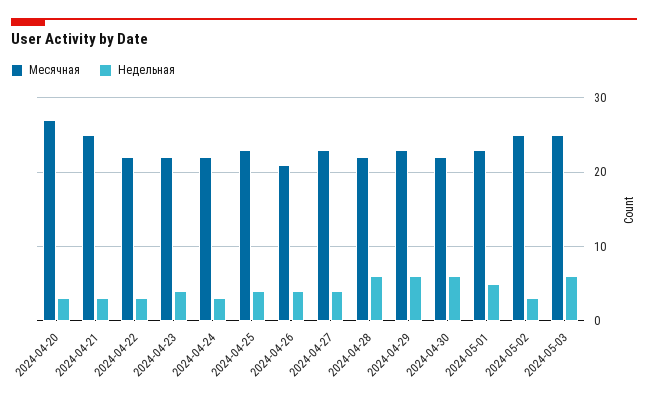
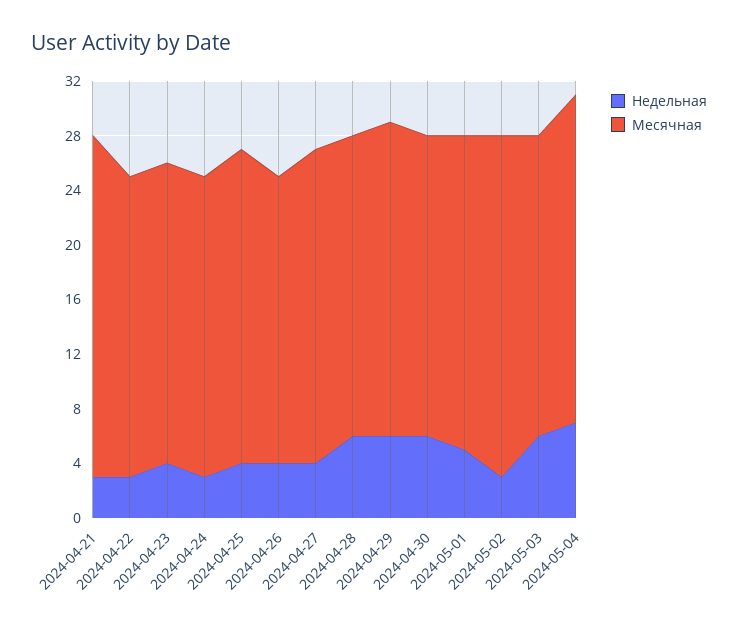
Месячная, 2024-04-20: 27 -> none
Недельная, 2024-04-20: 3 -> none
Месячная, 2024-05-03: 25 -> 22
Недельная, 2024-05-04: none -> 7
Месячная, 2024-05-04: none -> 24

